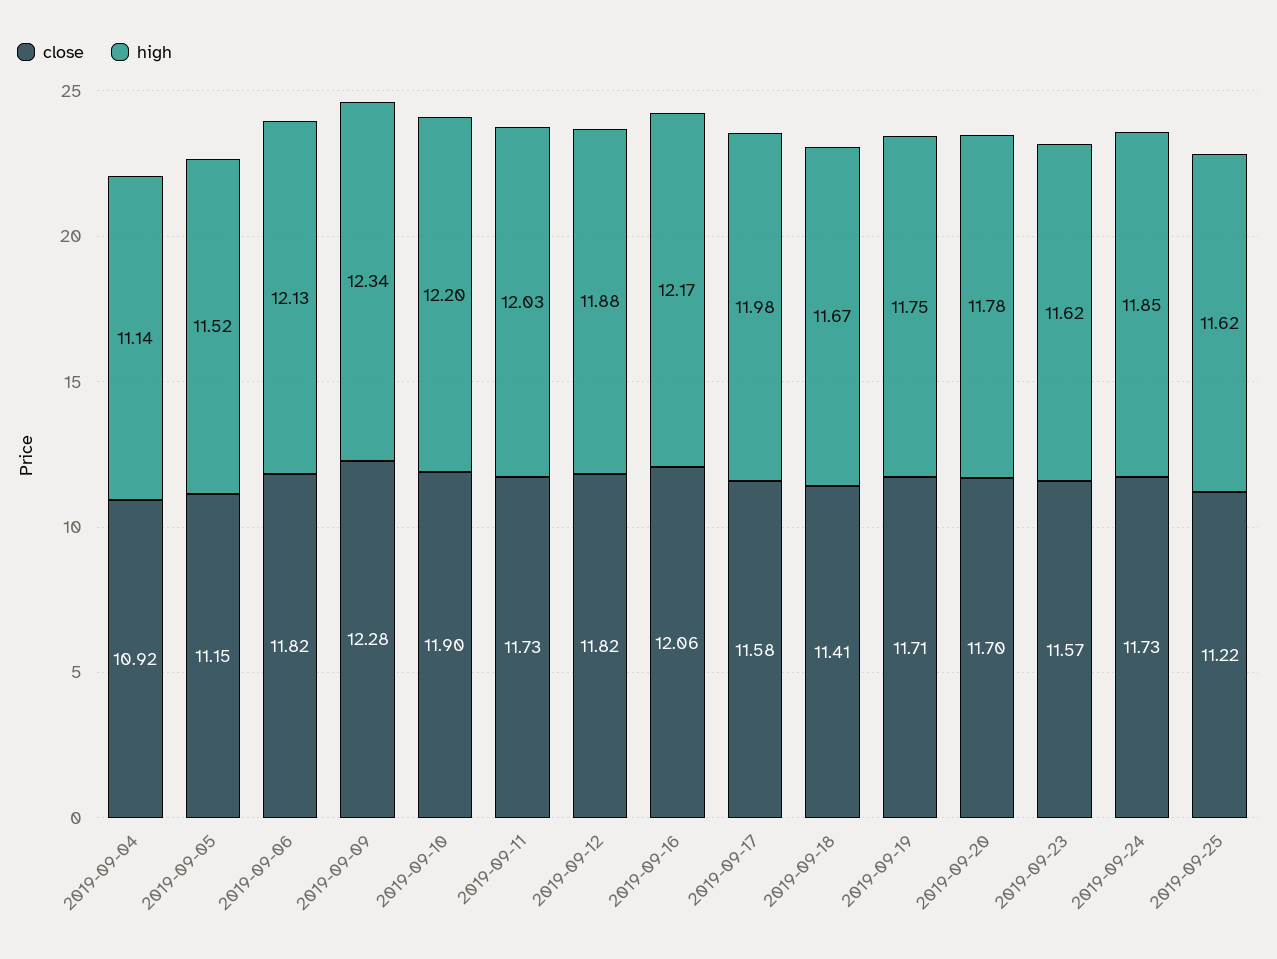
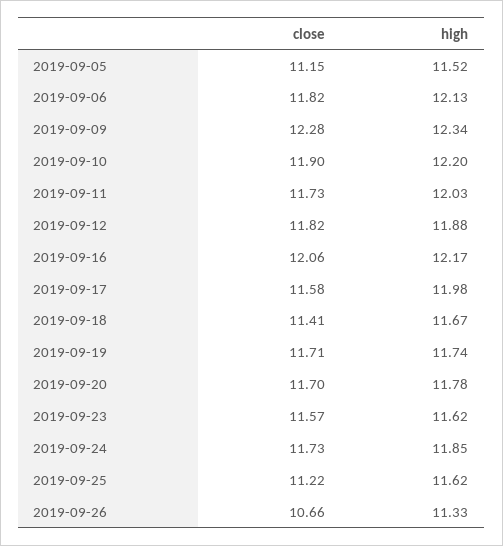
close, 2019-09-04: 10.92 -> none
high, 2019-09-04: 11.14 -> none
high, 2019-09-19: 11.75 -> 11.74
close, 2019-09-26: none -> 10.66
high, 2019-09-26: none -> 11.33

